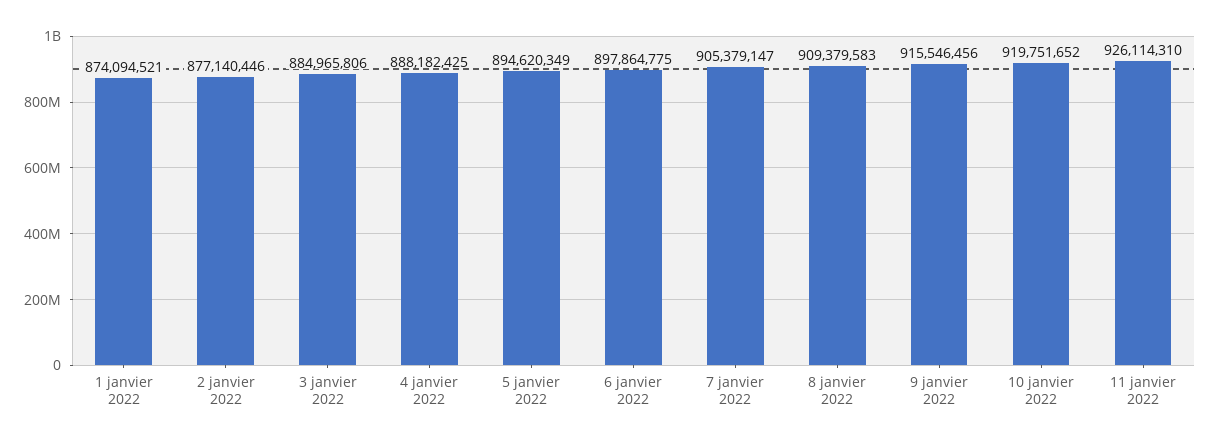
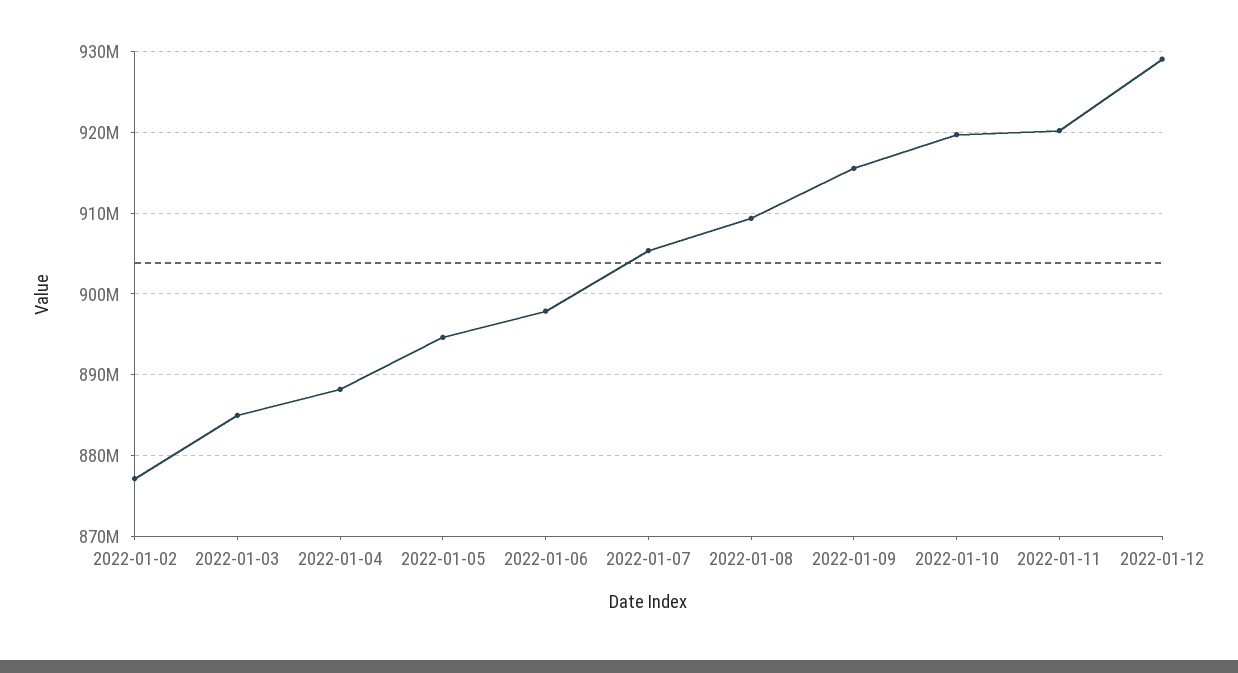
1 janvier 2022: 874094521 -> none
11 janvier 2022: 926114310 -> 920000000
2022-01-12: none -> 929000000

